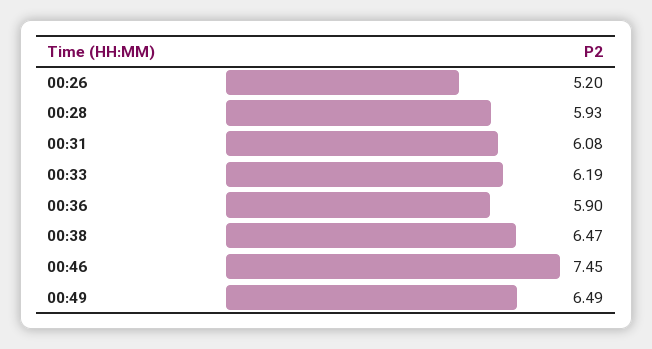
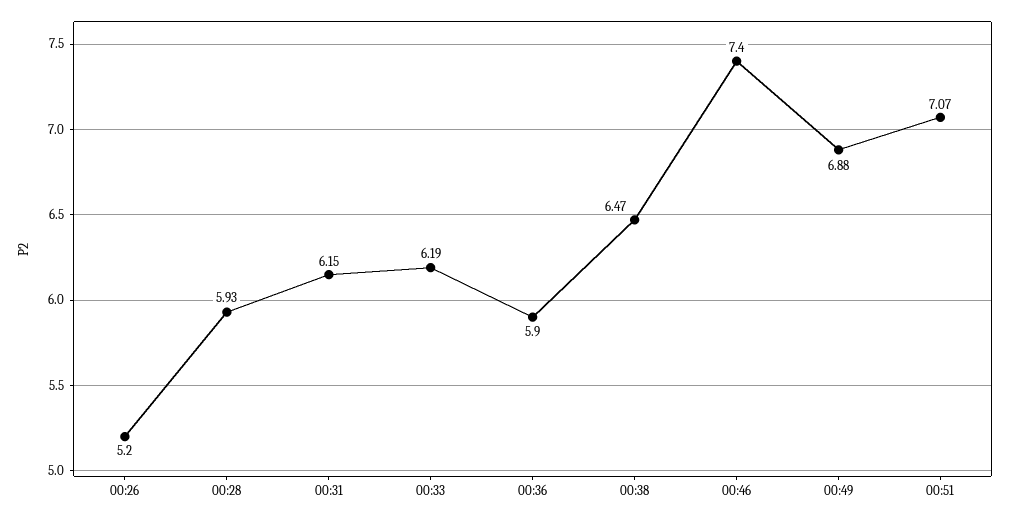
00:31: 6.08 -> 6.15
00:46: 7.45 -> 7.4
00:49: 6.49 -> 6.88
00:51: none -> 7.07

